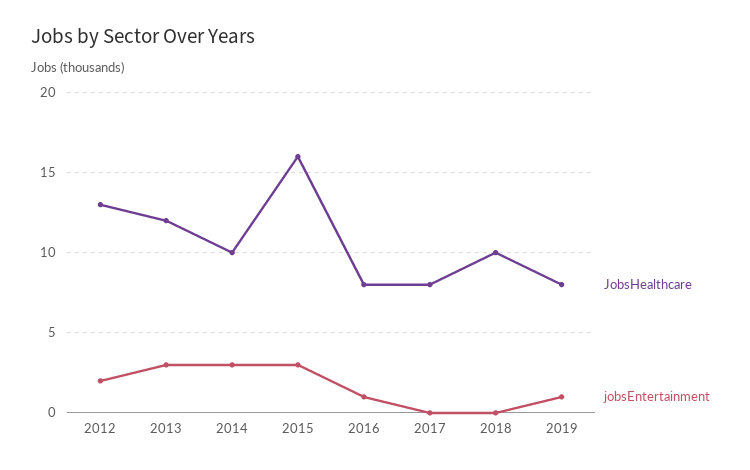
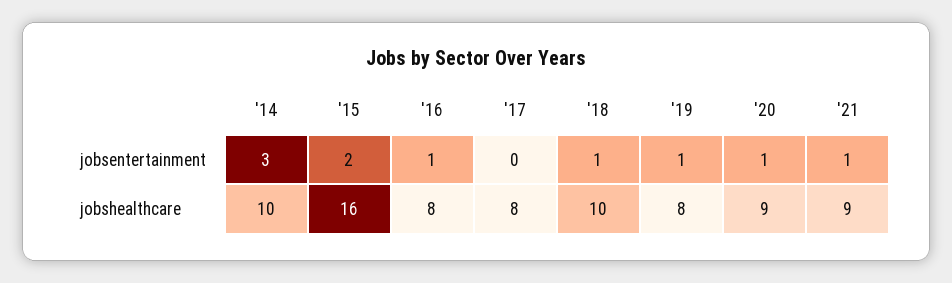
JobsHealthcare, 2012: 13 -> none
jobsEntertainment, 2012: 2 -> none
JobsHealthcare, 2013: 12 -> none
jobsEntertainment, 2013: 3 -> none
jobsEntertainment, 2015: 3 -> 2
jobsEntertainment, 2018: 0 -> 1
jobsEntertainment, '20: none -> 1
jobsEntertainment, '21: none -> 1
JobsHealthcare, '20: none -> 9
JobsHealthcare, '21: none -> 9

